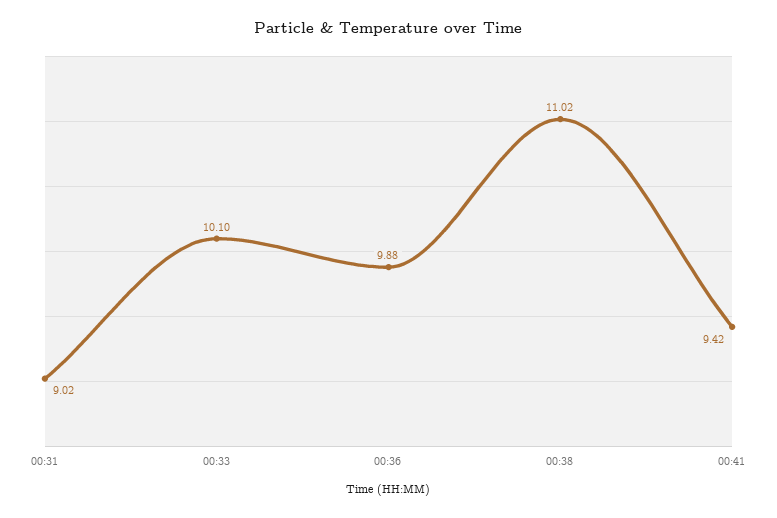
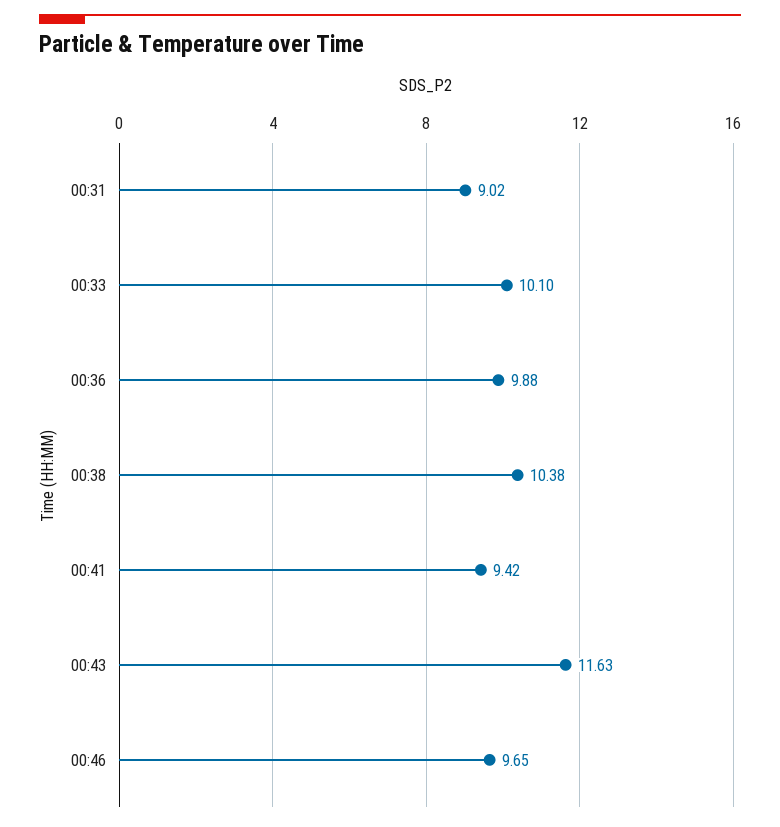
00:38: 11.02 -> 10.38
00:43: none -> 11.63
00:46: none -> 9.65

